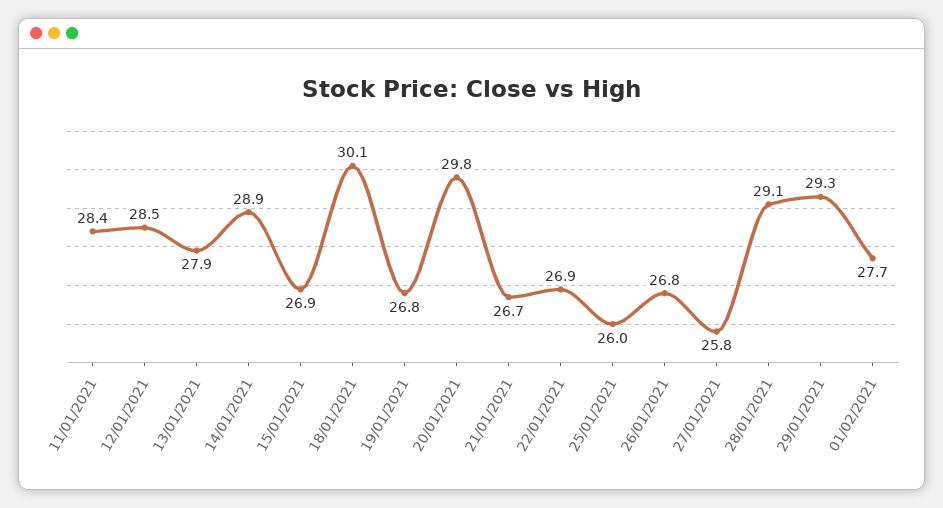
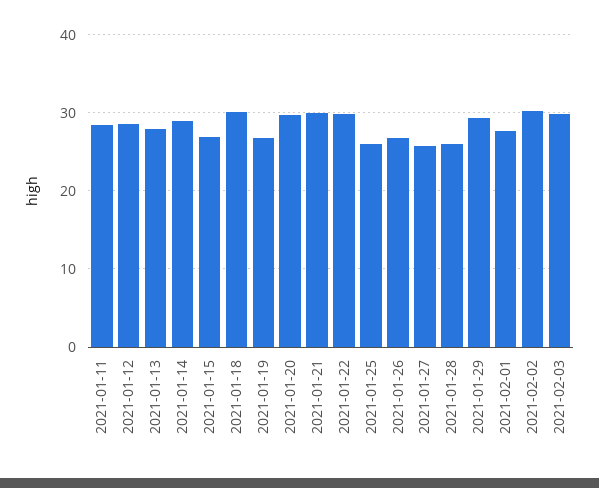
21/01/2021: 26.7 -> 30
22/01/2021: 26.9 -> 30
28/01/2021: 29.1 -> 26
2021-02-02: none -> 30
2021-02-03: none -> 30

